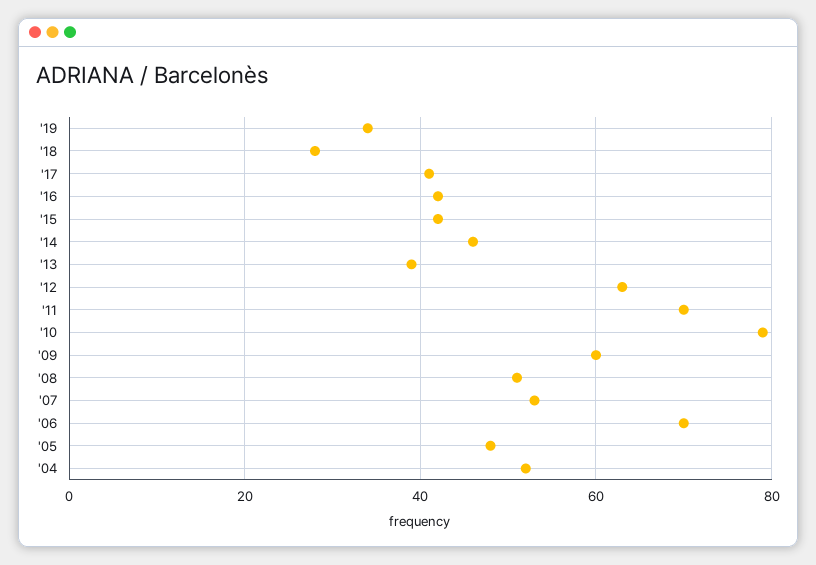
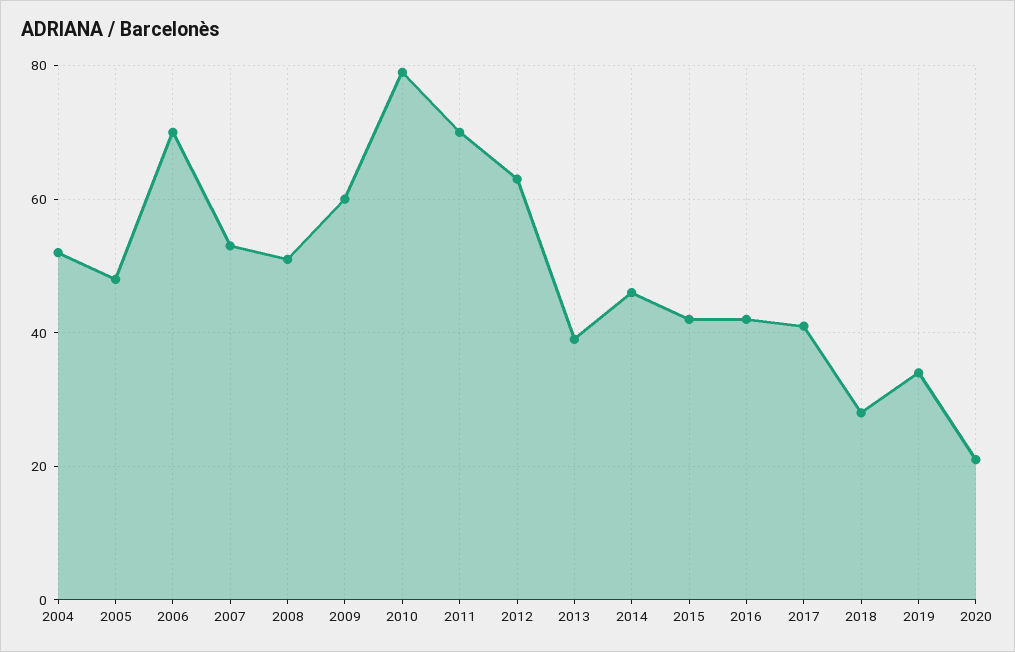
2020: none -> 20

